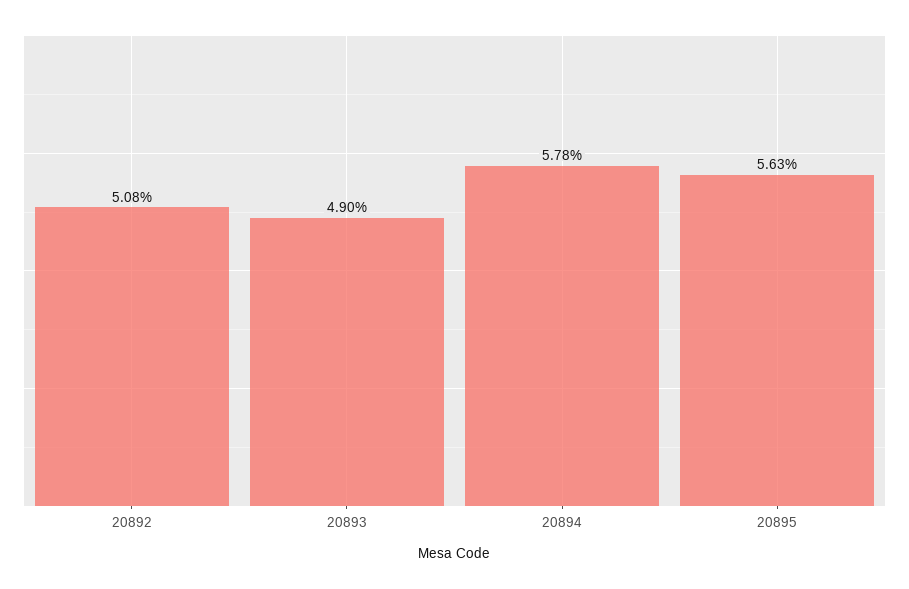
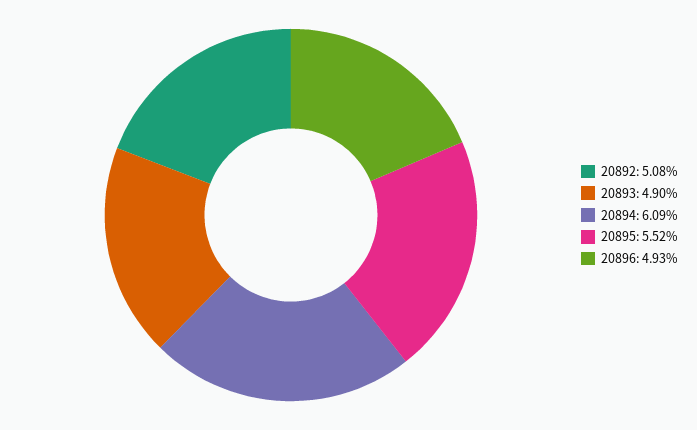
20894: 5.78 -> 6.09
20895: 5.63 -> 5.52
20896: none -> 4.93

